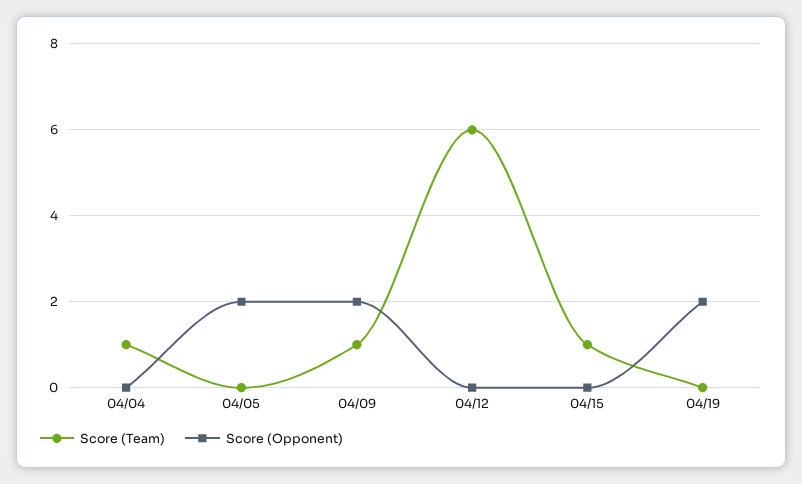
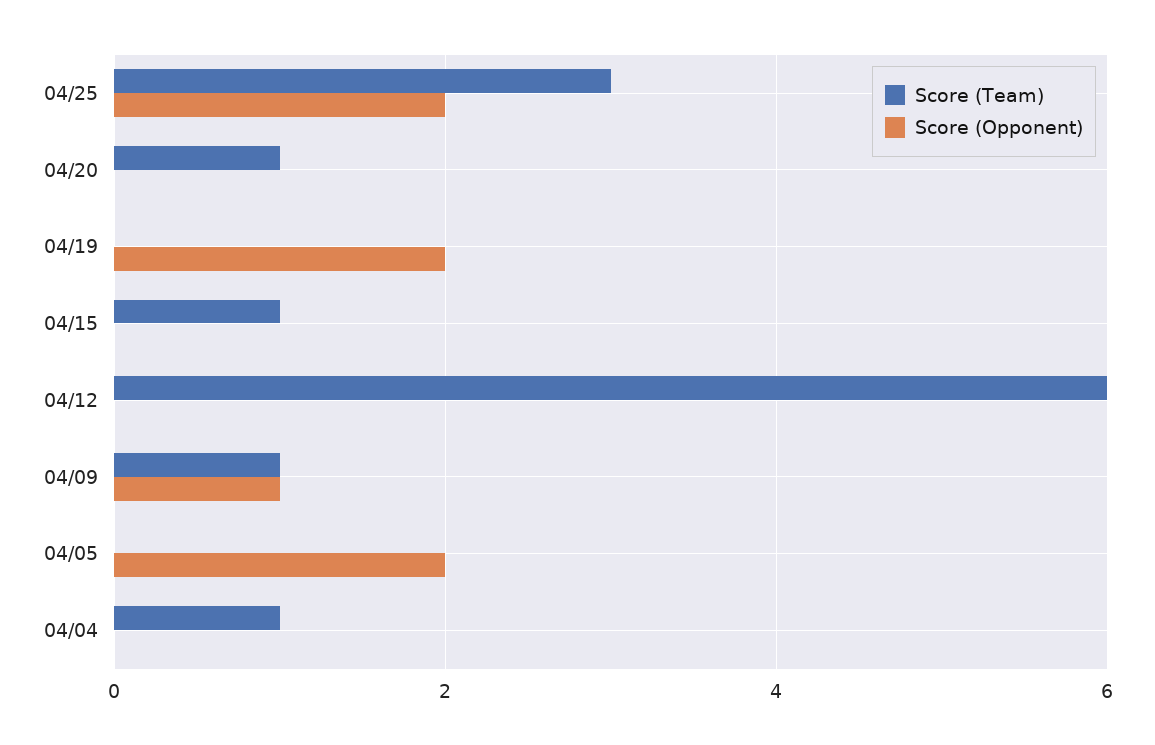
Score (Opponent), 04/09: 2 -> 1
Score (Team), 04/25: none -> 3
Score (Opponent), 04/25: none -> 2
Score (Team), 04/20: none -> 1
Score (Opponent), 04/20: none -> 0

